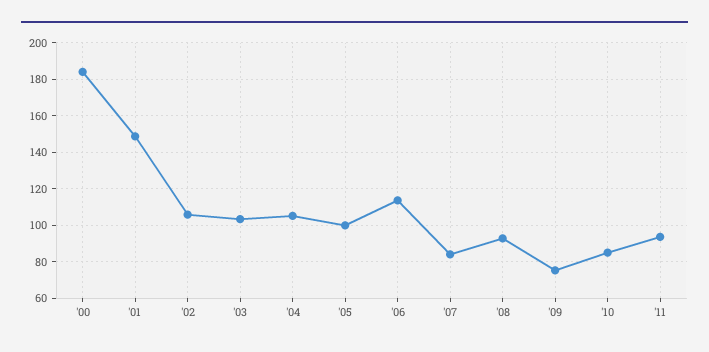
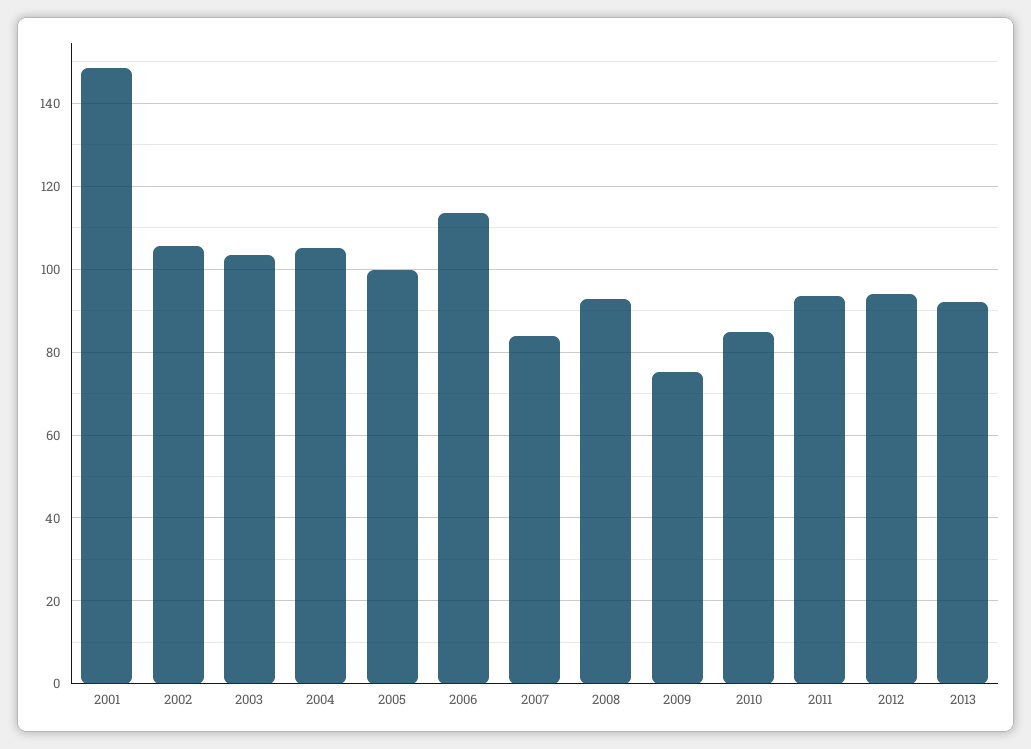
'00: 185 -> none
2012: none -> 94
2013: none -> 92

